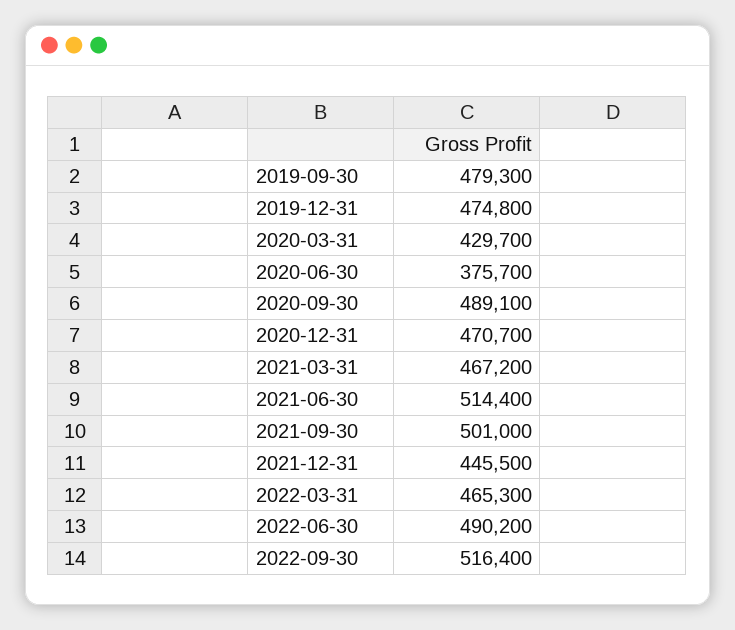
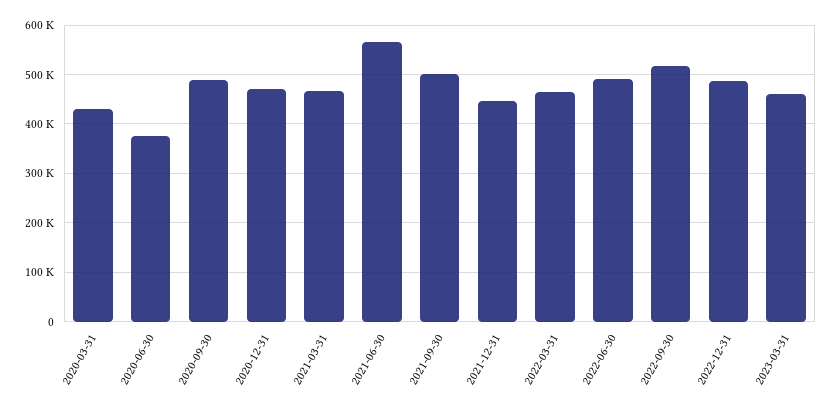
2019-09-30: 479300 -> none
2019-12-31: 474800 -> none
2021-06-30: 514400 -> 560000
2022-12-31: none -> 480000
2023-03-31: none -> 460000

